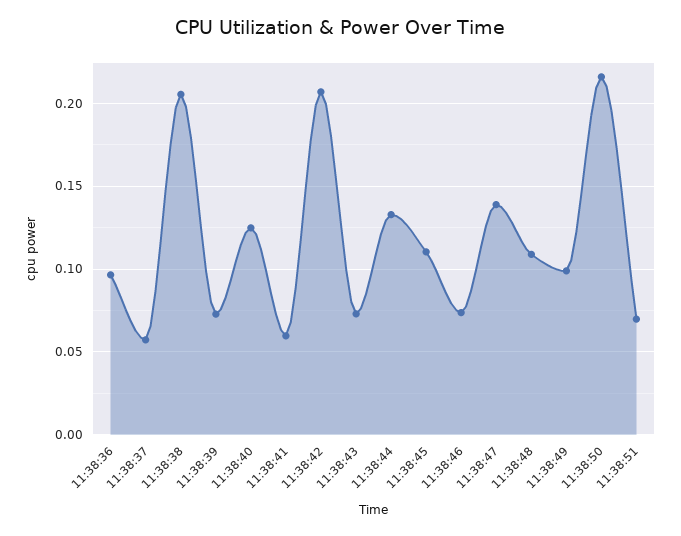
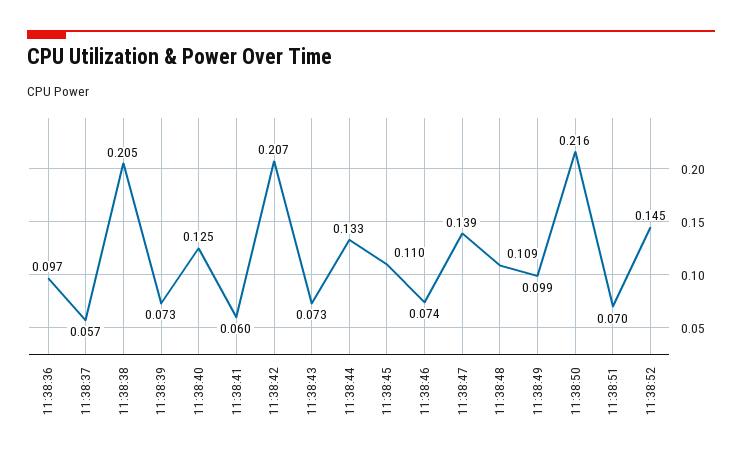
11:38:52: none -> 0.145

